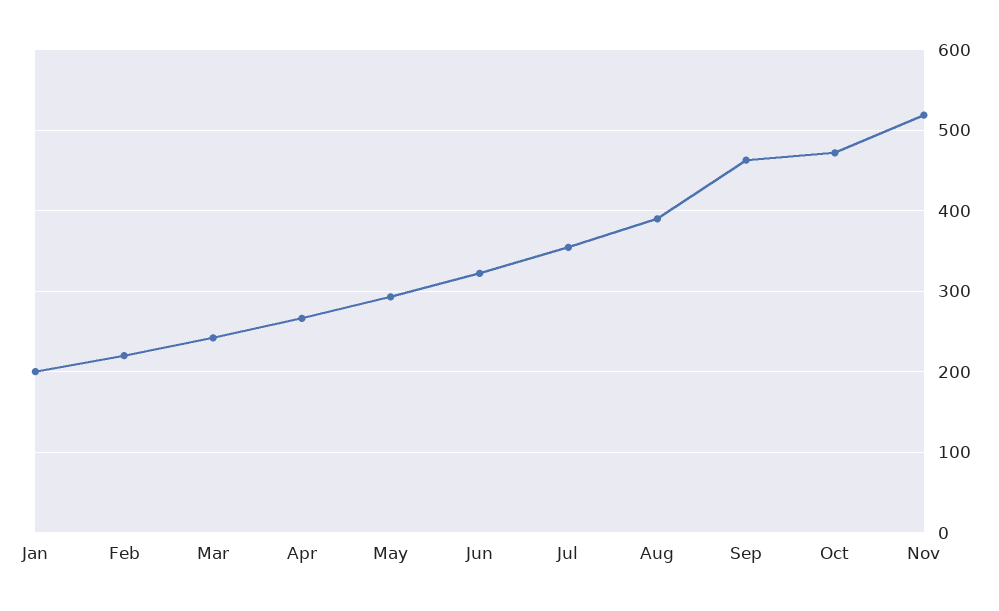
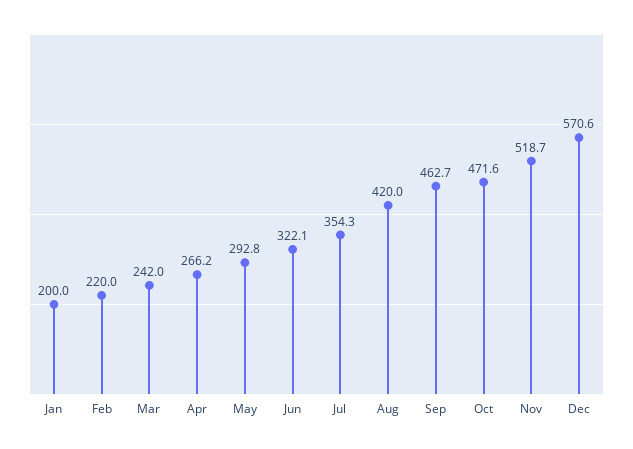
Aug: 390 -> 420
Dec: none -> 570.6

